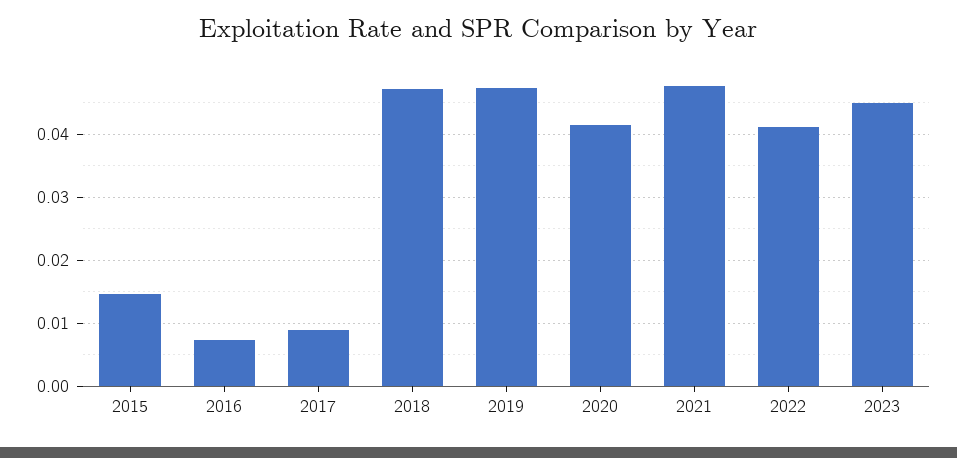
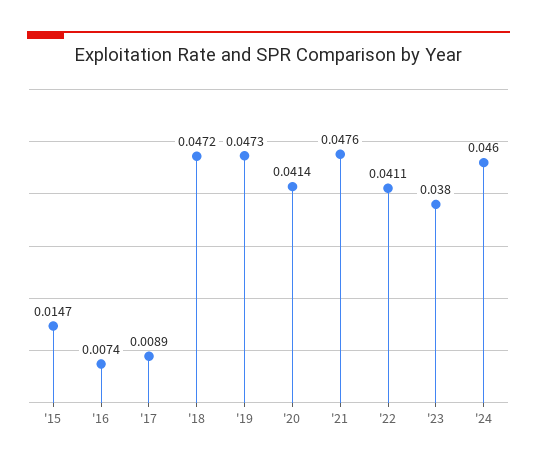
2023: 0.045 -> 0.038
'24: none -> 0.046

